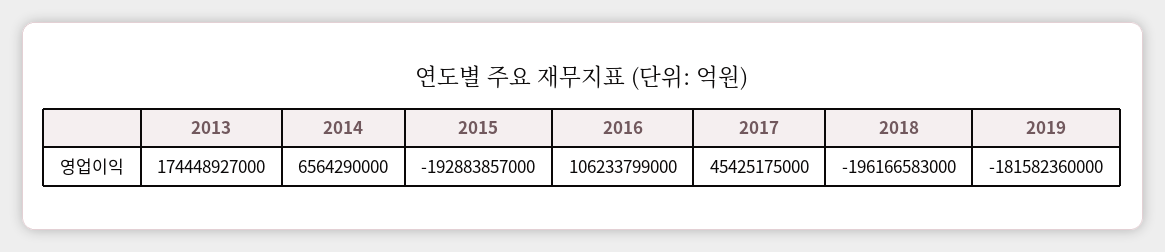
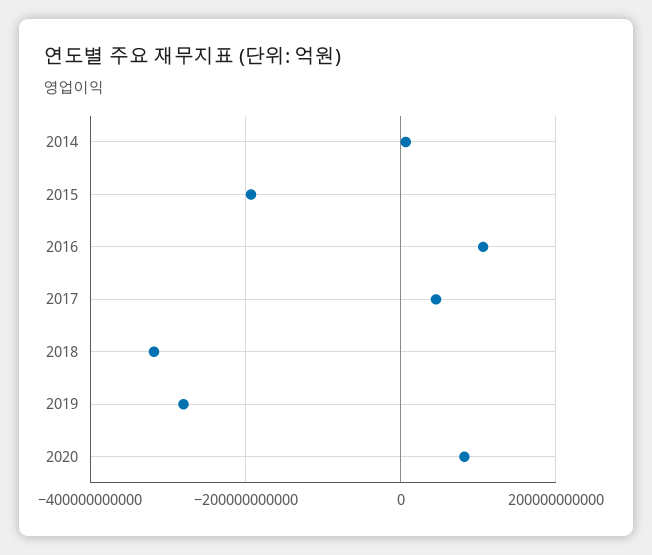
2013: 174448927000 -> none
2018: -196166583000 -> -320000000000
2019: -181582360000 -> -280000000000
2020: none -> 80000000000

